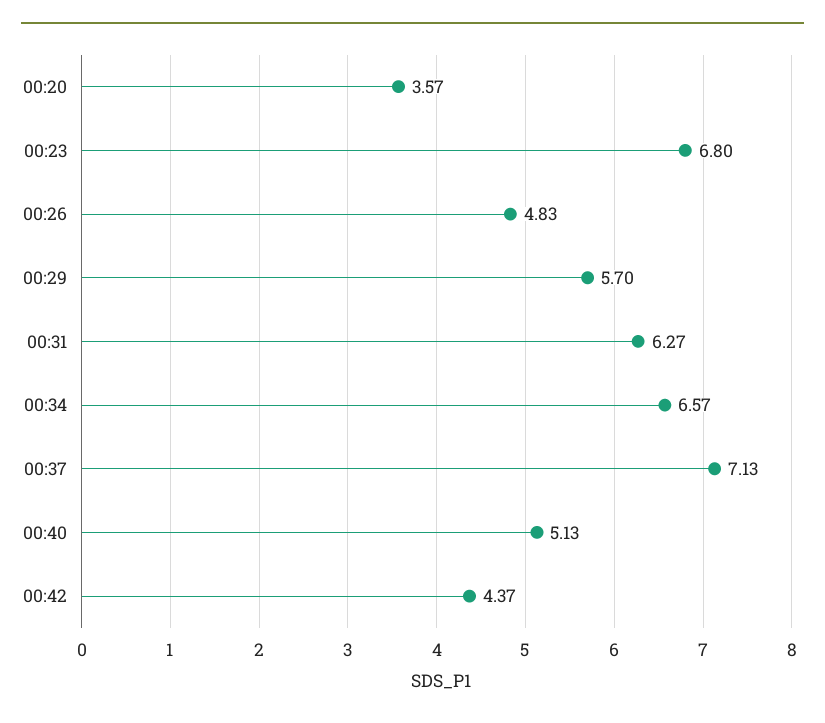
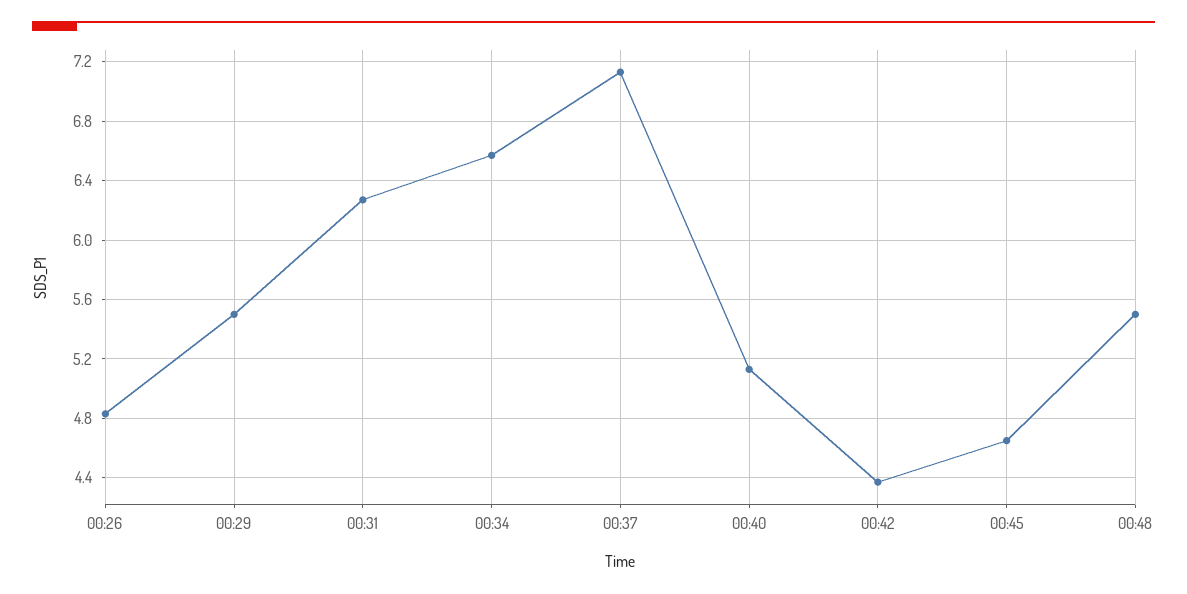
00:20: 3.57 -> none
00:23: 6.8 -> none
00:29: 5.7 -> 5.5
00:45: none -> 4.65
00:48: none -> 5.5

